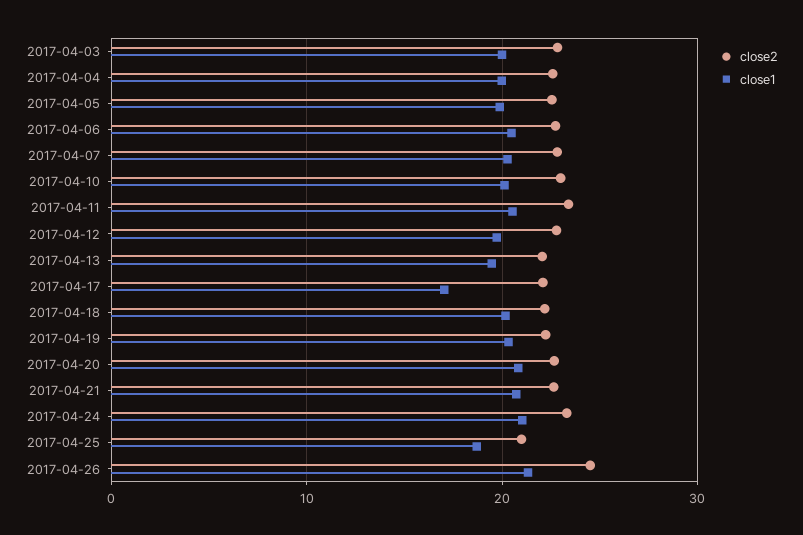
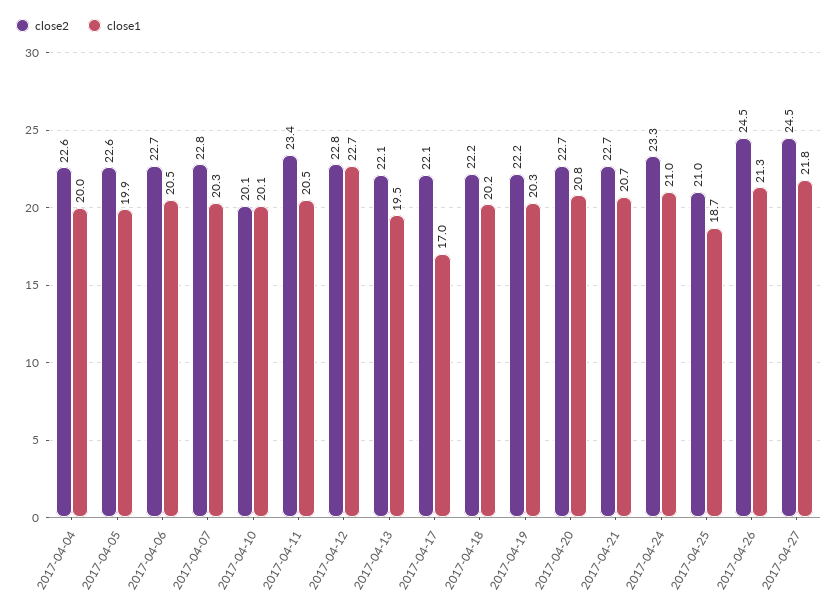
close2, 2017-04-03: 23 -> none
close1, 2017-04-03: 20 -> none
close2, 2017-04-10: 23 -> 20.1
close1, 2017-04-12: 20 -> 22.7
close2, 2017-04-27: none -> 24.5
close1, 2017-04-27: none -> 21.8

